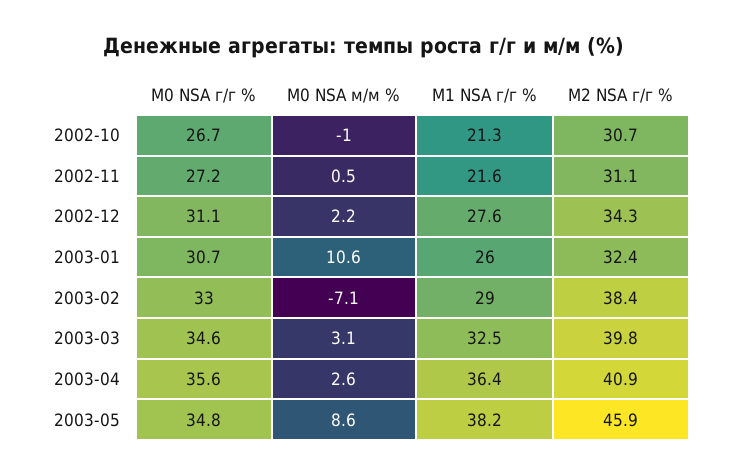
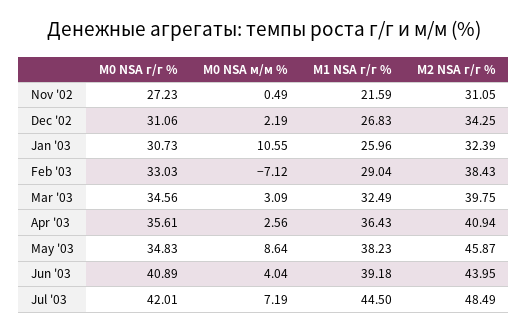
М0 NSA г/г %, 2002-10: 26.7 -> none
М0 NSA м/м %, 2002-10: -1 -> none
М1 NSA г/г %, 2002-10: 21.3 -> none
М2 NSA г/г %, 2002-10: 30.7 -> none
М1 NSA г/г %, 2002-12: 27.6 -> 26.83
М0 NSA г/г %, Jun '03: none -> 40.89
М0 NSA м/м %, Jun '03: none -> 4.04
М1 NSA г/г %, Jun '03: none -> 39.18
М2 NSA г/г %, Jun '03: none -> 43.95
М0 NSA г/г %, Jul '03: none -> 42.01
М0 NSA м/м %, Jul '03: none -> 7.19
М1 NSA г/г %, Jul '03: none -> 44.5
М2 NSA г/г %, Jul '03: none -> 48.49

